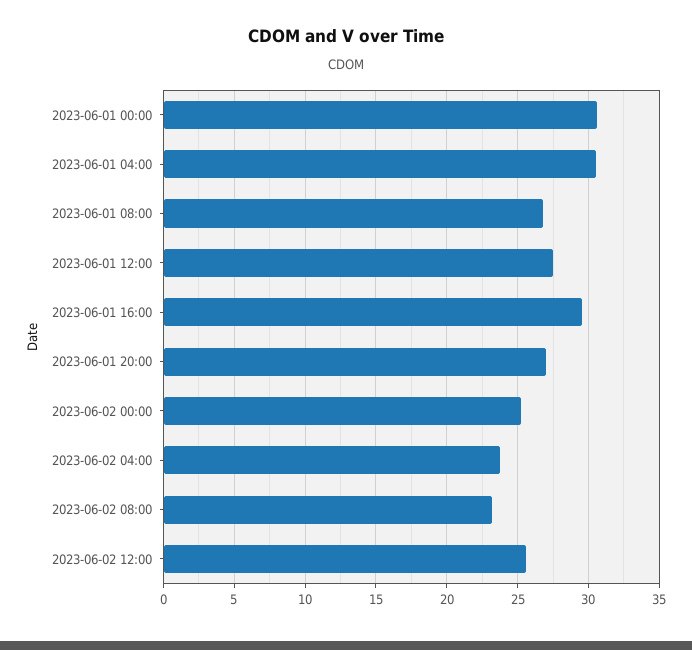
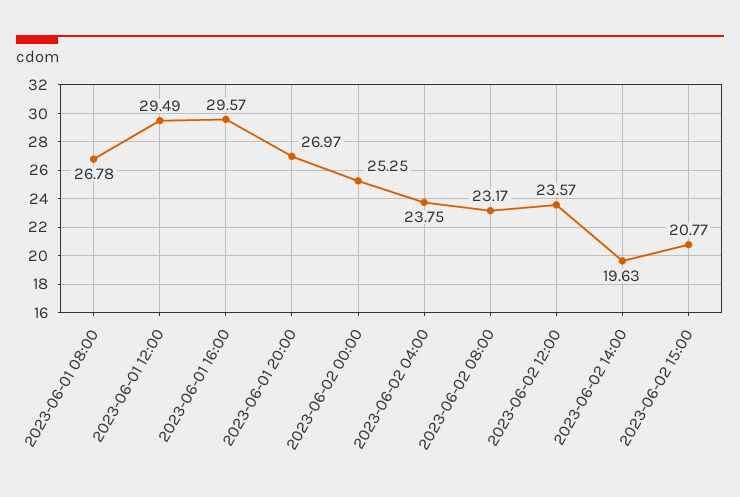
2023-06-01 00:00: 30.5 -> none
2023-06-01 04:00: 30.5 -> none
2023-06-01 12:00: 27.5 -> 29.49
2023-06-02 12:00: 25.5 -> 23.57
2023-06-02 14:00: none -> 19.63
2023-06-02 15:00: none -> 20.77

